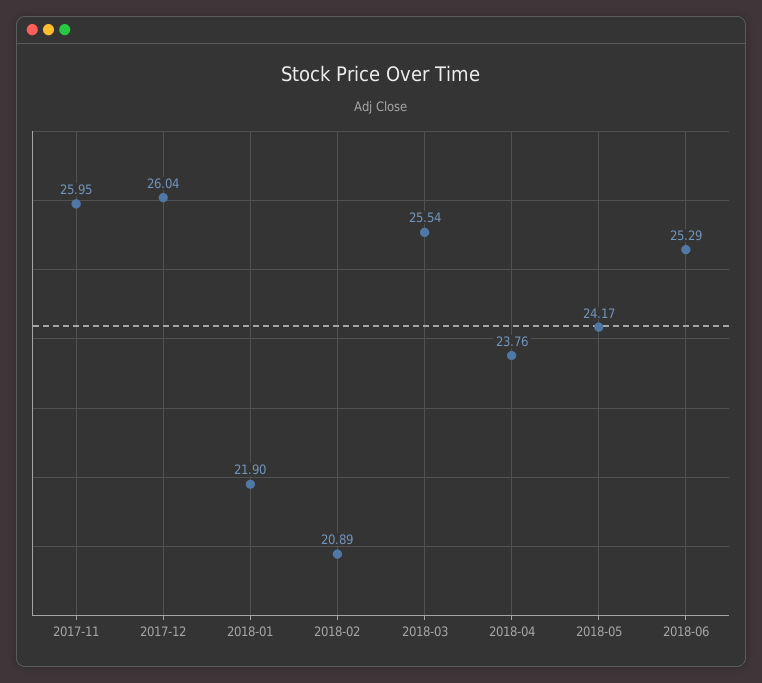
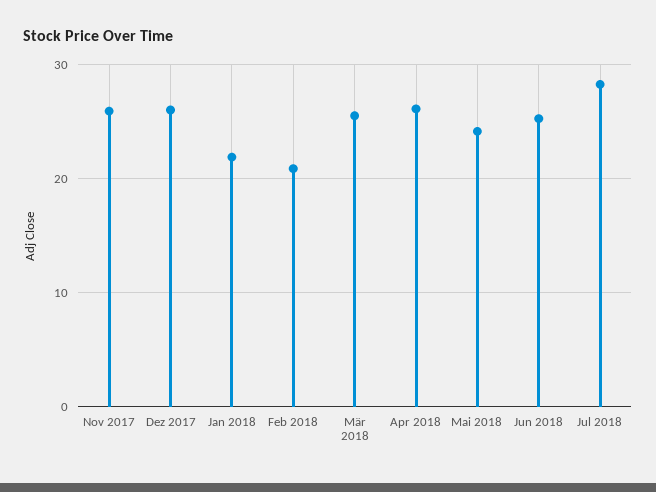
2018-04: 23.76 -> 26
Jul 2018: none -> 28

